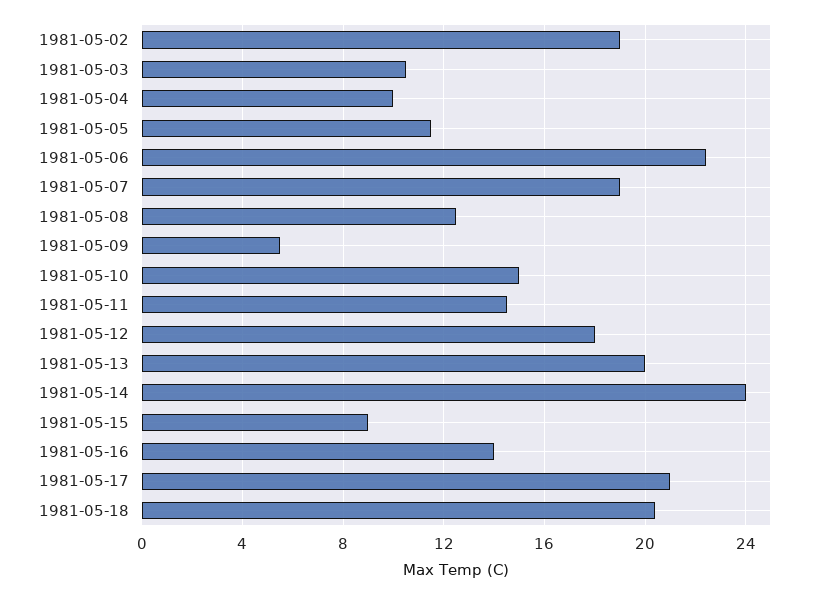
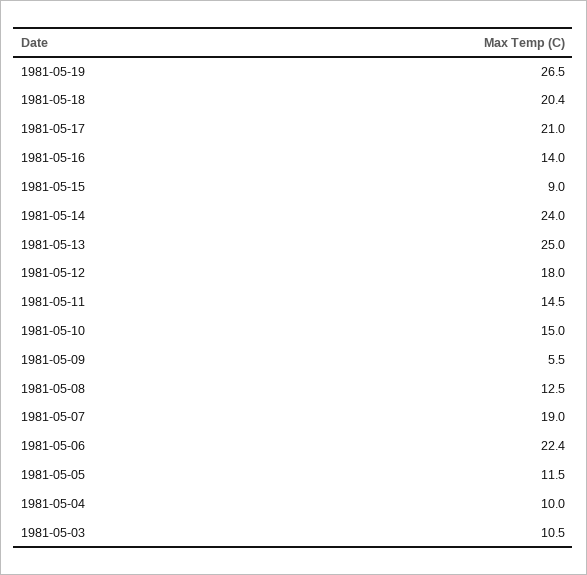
1981-05-02: 19 -> none
1981-05-13: 20 -> 25
1981-05-19: none -> 26.5

